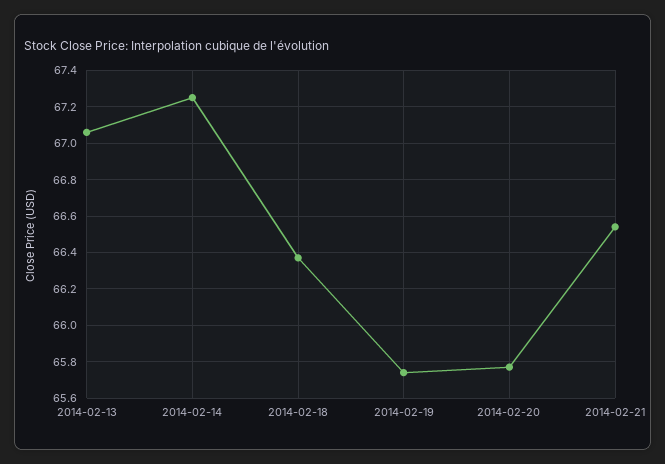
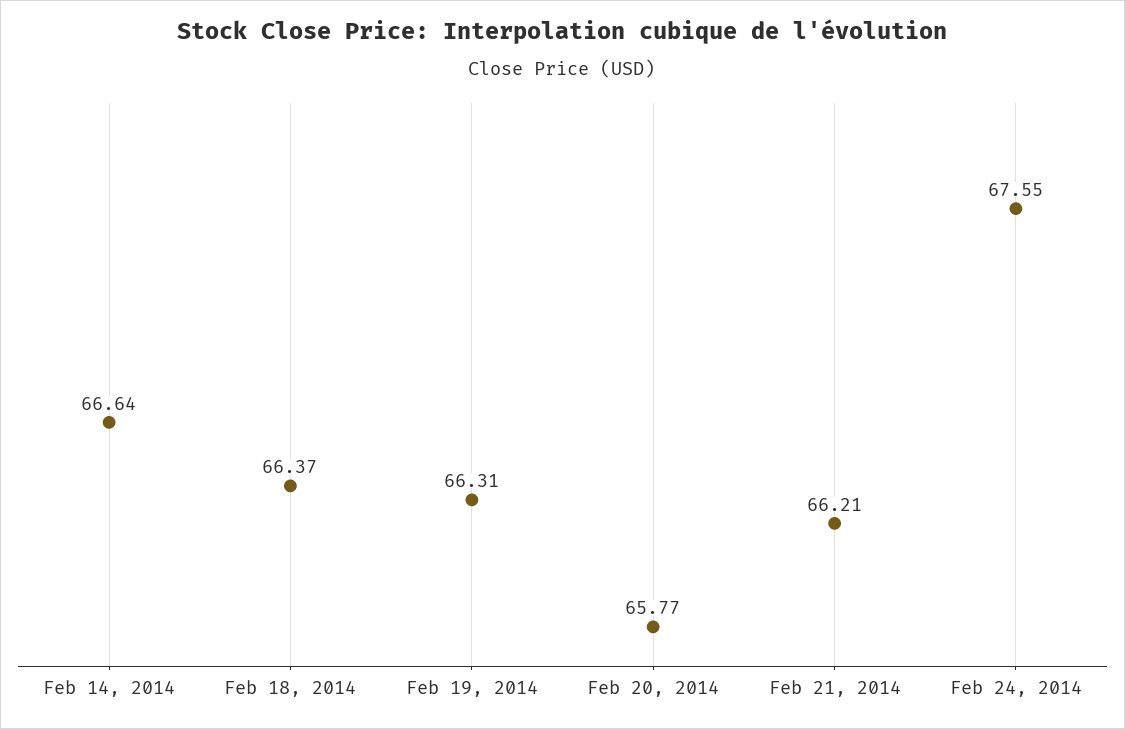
2014-02-13: 67.05 -> none
2014-02-14: 67.25 -> 66.64
2014-02-19: 65.75 -> 66.31
2014-02-21: 66.55 -> 66.21
Feb 24, 2014: none -> 67.55

